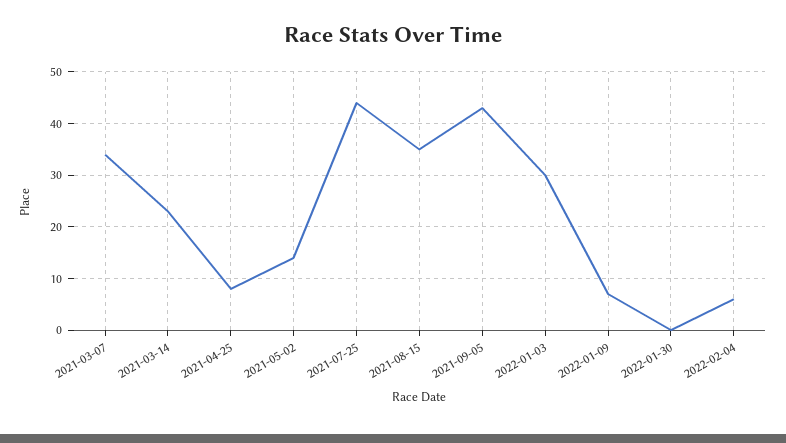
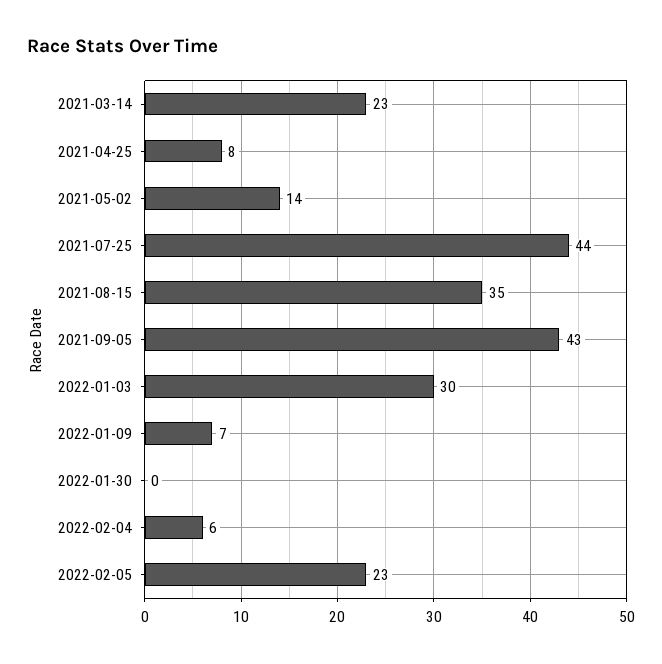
2021-03-07: 35 -> none
2022-02-05: none -> 23

